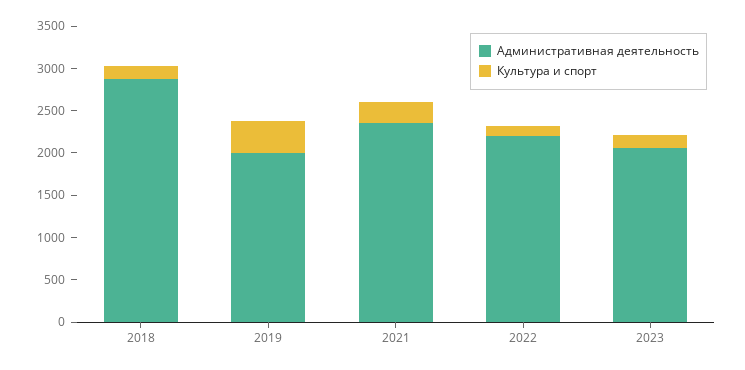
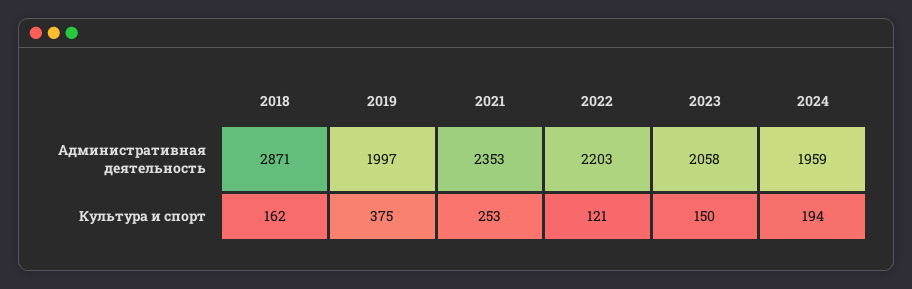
Административная деятельность, 2024: none -> 1959
Культура и спорт, 2024: none -> 194

